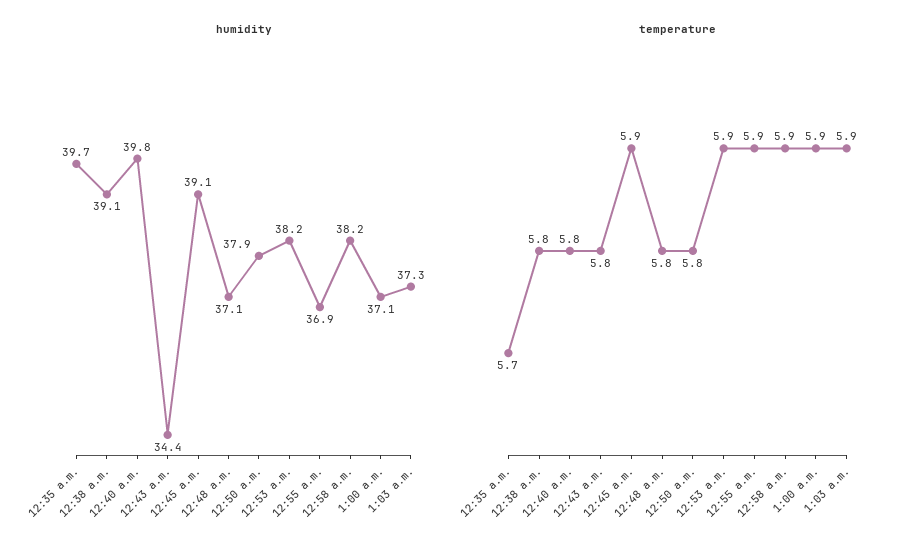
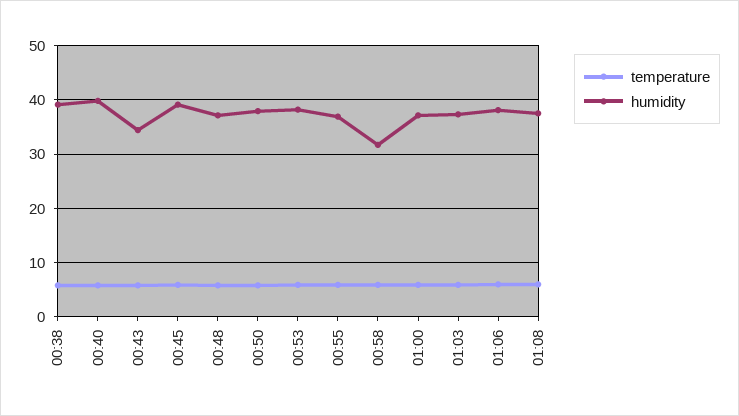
humidity, 12:35 a.m.: 39.7 -> none
humidity, 12:58 a.m.: 38.2 -> 32
temperature, 12:35 a.m.: 5.7 -> none
temperature, 01:06: none -> 6
humidity, 01:06: none -> 38
temperature, 01:08: none -> 6
humidity, 01:08: none -> 38

